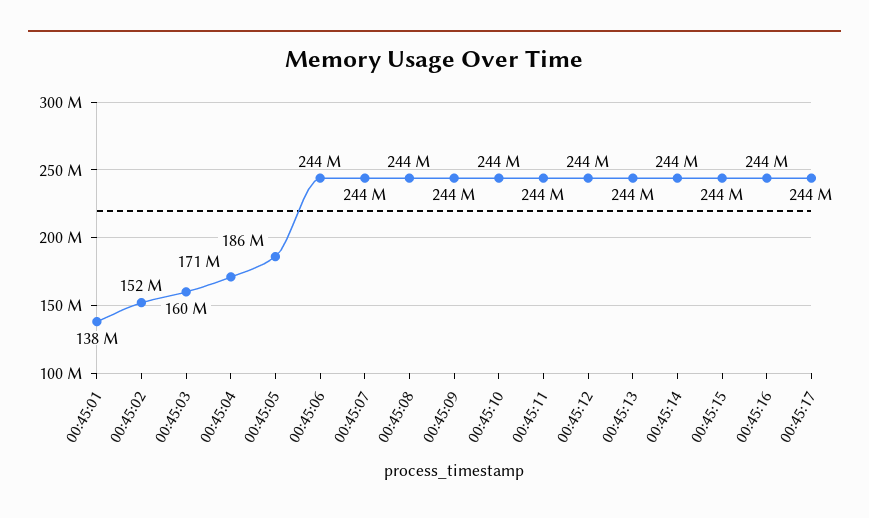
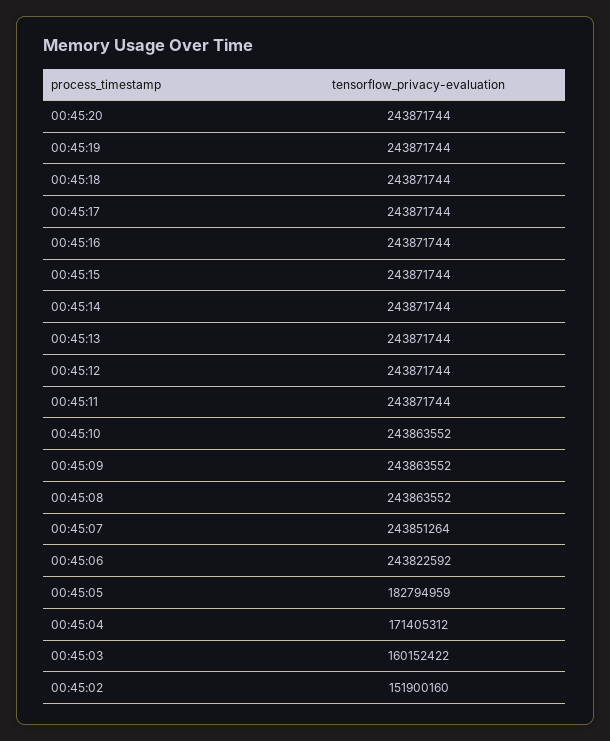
00:45:01: 138000000 -> none
00:45:05: 186000000 -> 182794959
00:45:20: none -> 243871744
00:45:19: none -> 243871744
00:45:18: none -> 243871744

